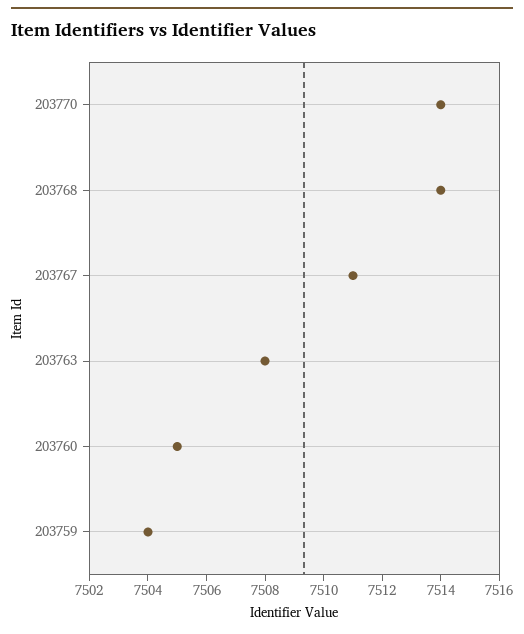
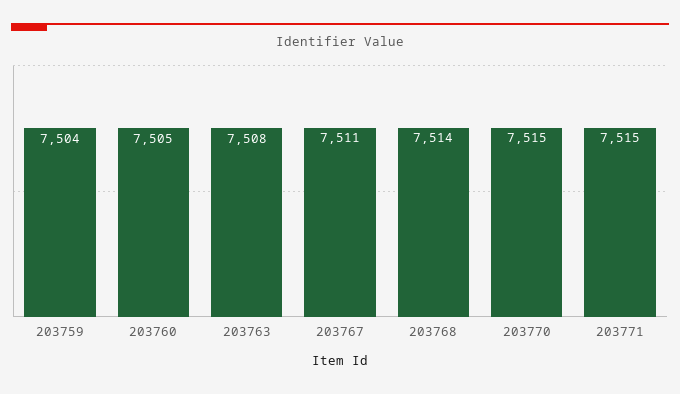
203770: 7514 -> 7515
203771: none -> 7515

